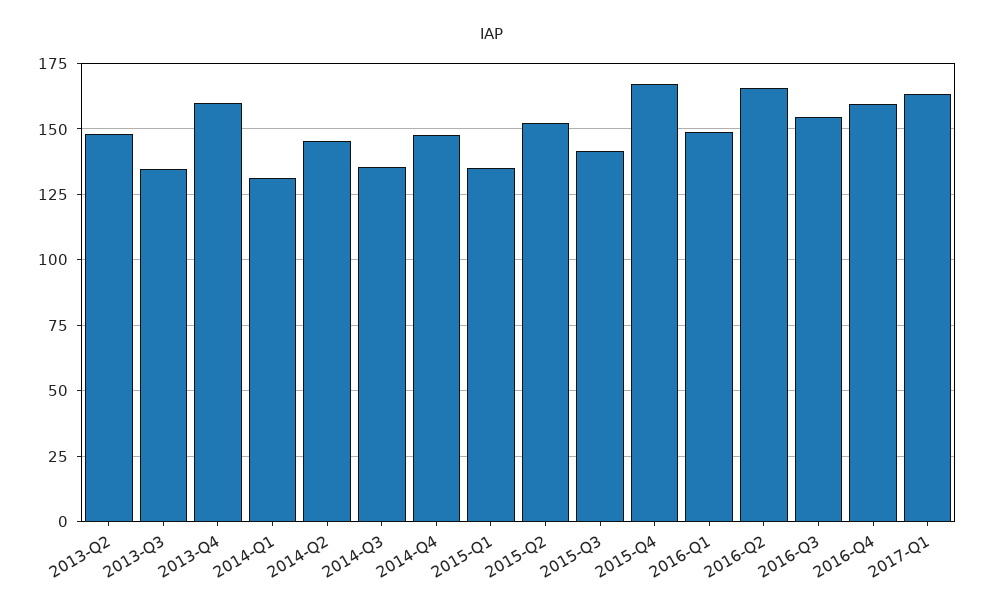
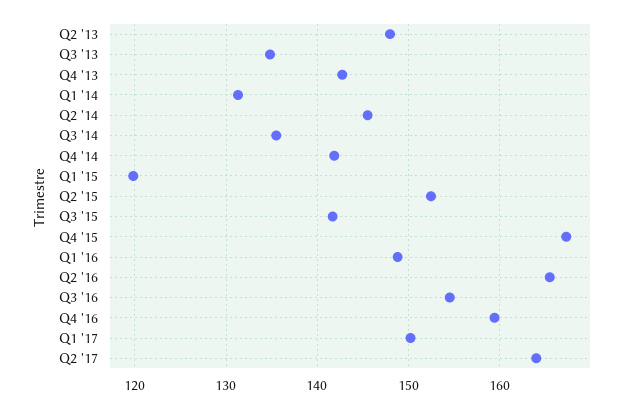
2013-Q4: 160 -> 143
2014-Q4: 147.5 -> 142
2015-Q1: 135 -> 120
2017-Q1: 162.5 -> 150
Q2 '17: none -> 164

